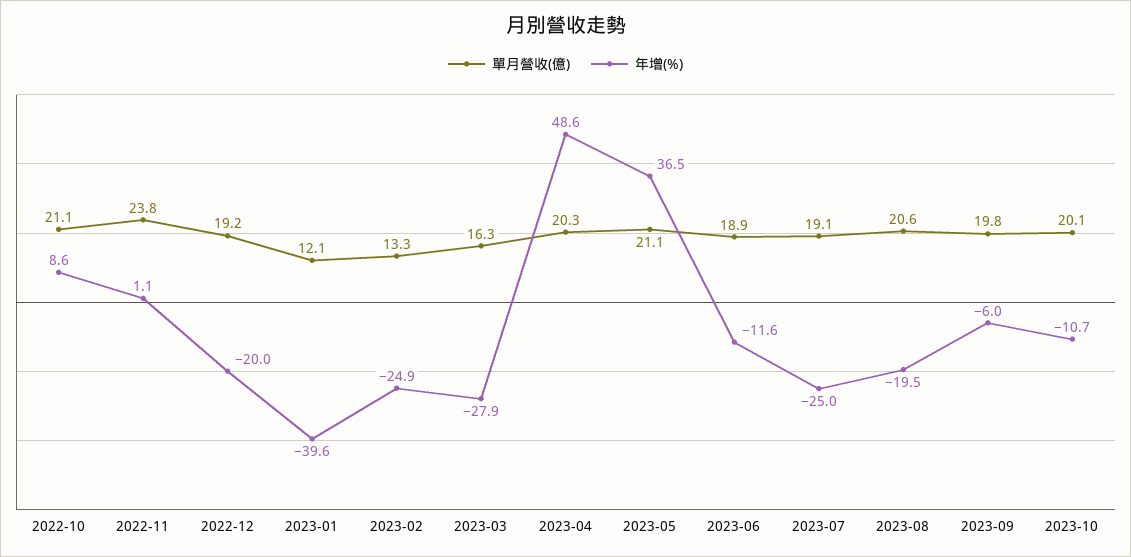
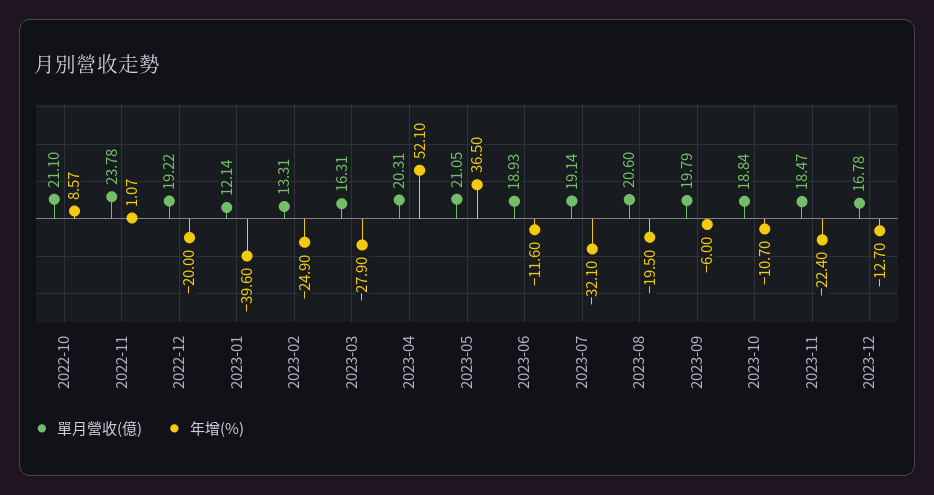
年增(%), 2023-04: 48.6 -> 52.1
年增(%), 2023-07: -25 -> -32.1
單月營收(億), 2023-10: 20.1 -> 18.84
單月營收(億), 2023-11: none -> 18.47
年增(%), 2023-11: none -> -22.4
單月營收(億), 2023-12: none -> 16.78
年增(%), 2023-12: none -> -12.7

